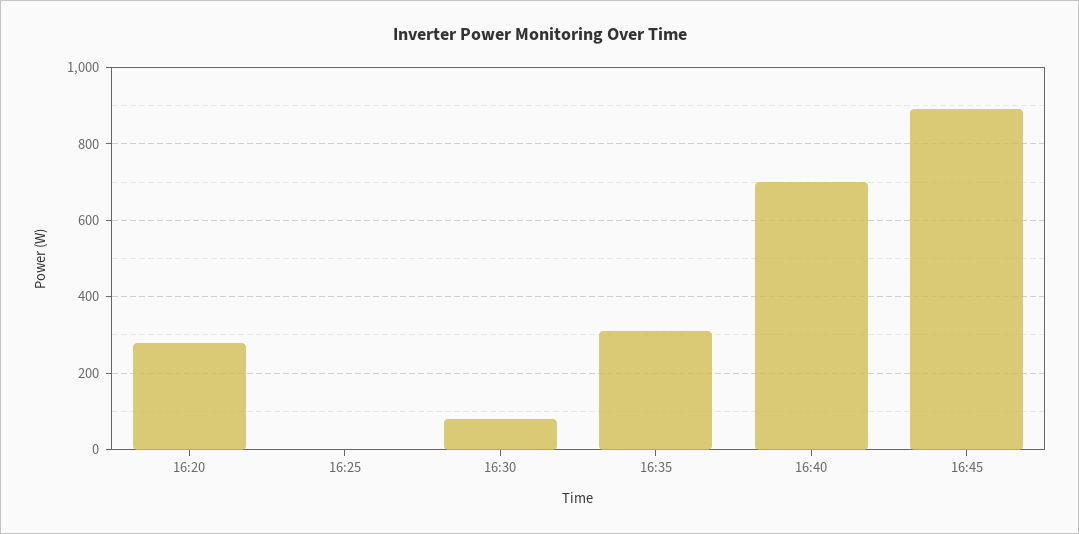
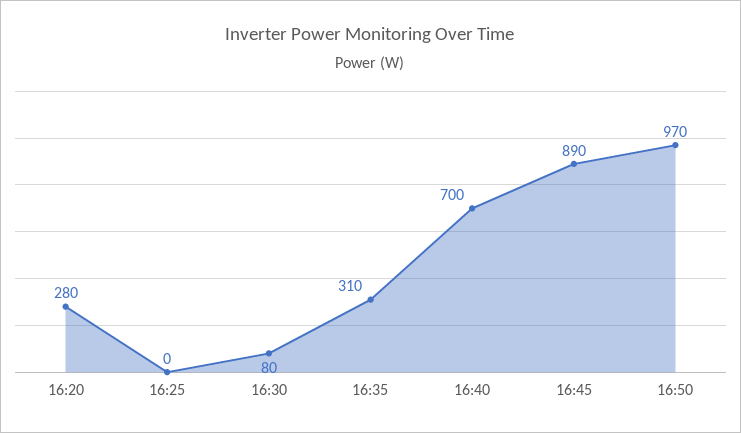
16:50: none -> 970

